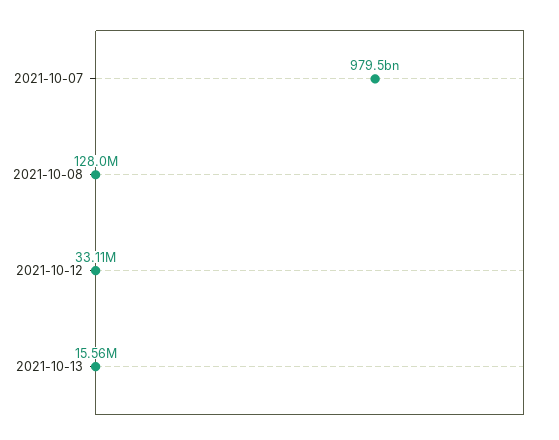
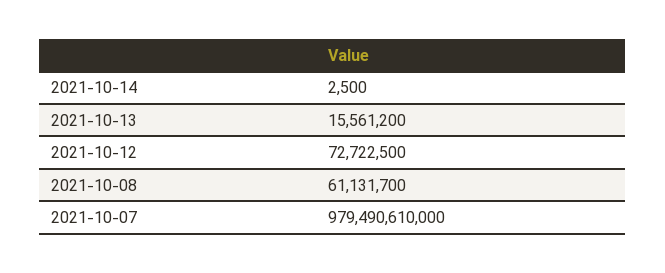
2021-10-08: 128000000 -> 61131700
2021-10-12: 33110000 -> 72722500
2021-10-14: none -> 2500

